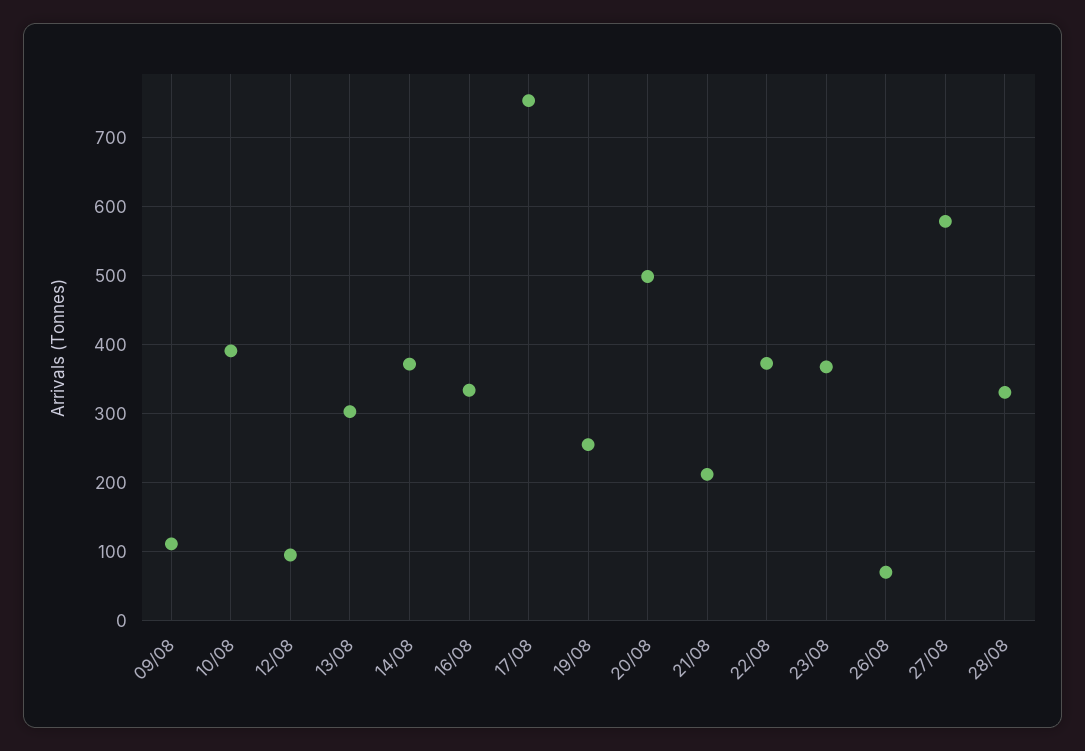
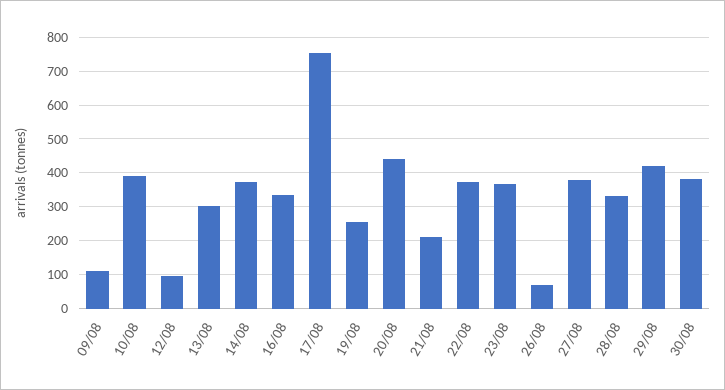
20/08: 500 -> 440
27/08: 580 -> 380
29/08: none -> 420
30/08: none -> 380

